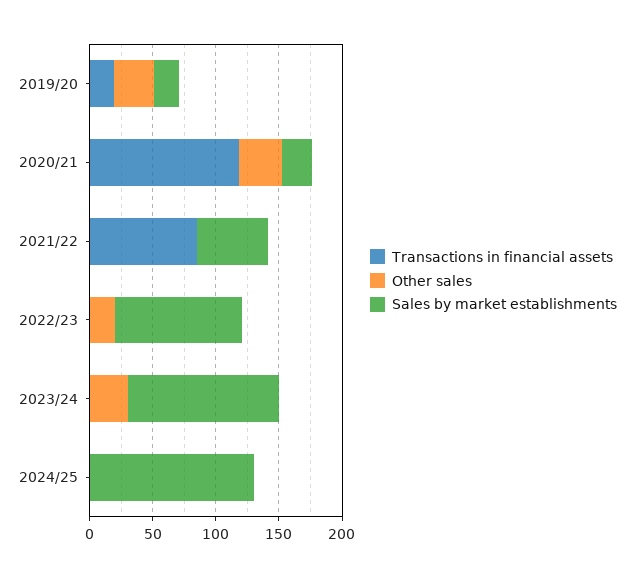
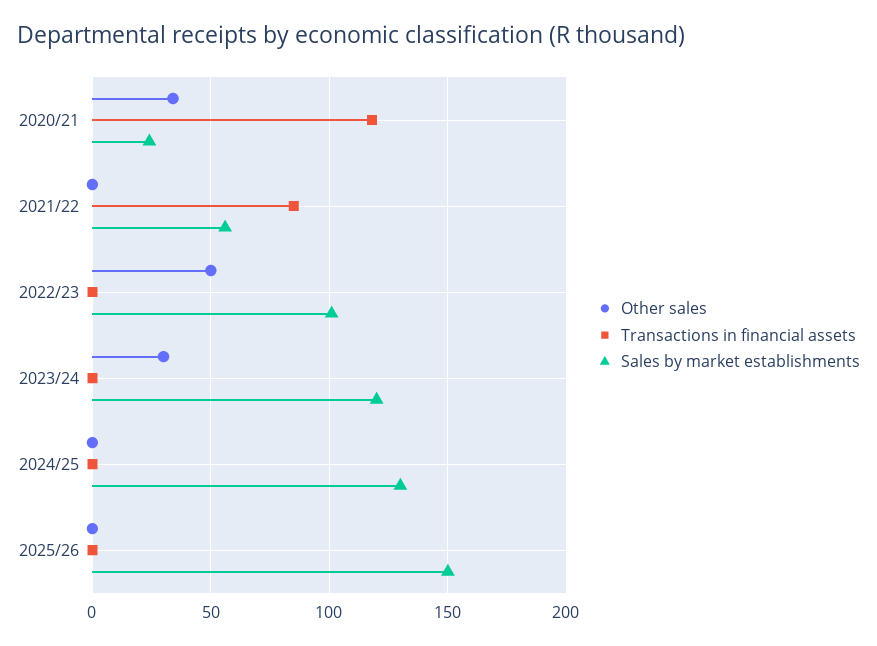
Transactions in financial assets, 2019/20: 20 -> none
Other sales, 2019/20: 30 -> none
Sales by market establishments, 2019/20: 20 -> none
Other sales, 2022/23: 20 -> 50
Other sales, 2025/26: none -> 0
Transactions in financial assets, 2025/26: none -> 0
Sales by market establishments, 2025/26: none -> 150

